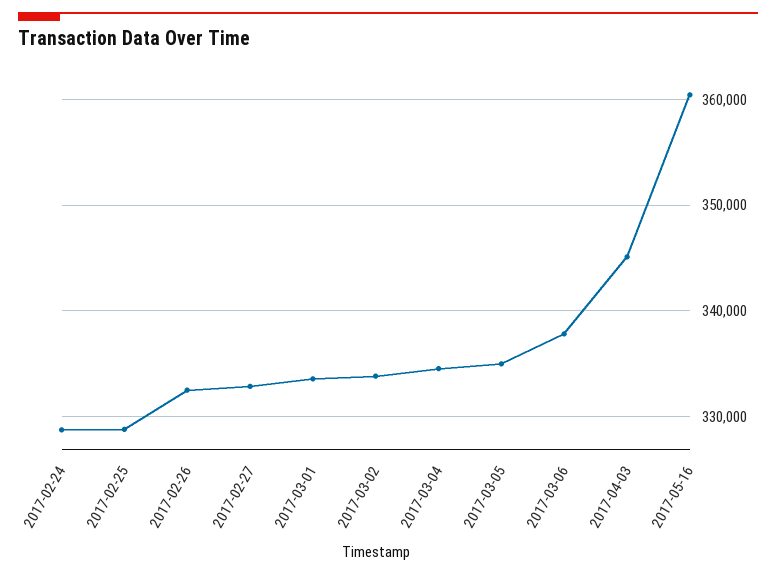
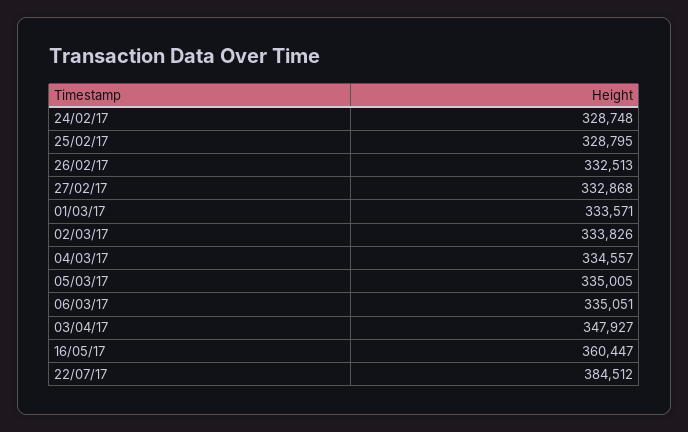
2017-03-06: 338000 -> 335051
2017-04-03: 345000 -> 347927
22/07/17: none -> 384512

